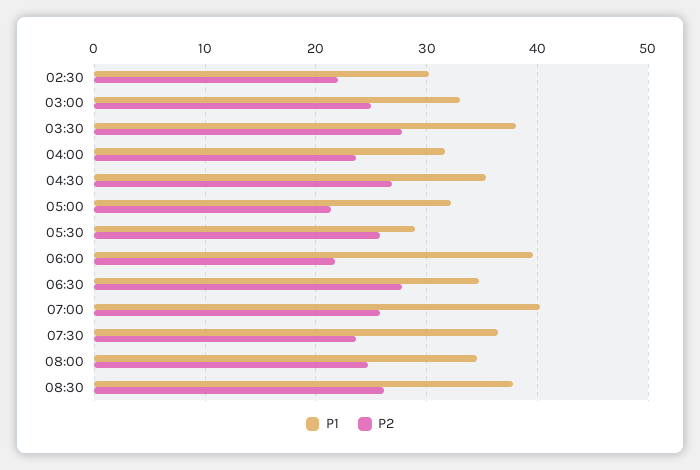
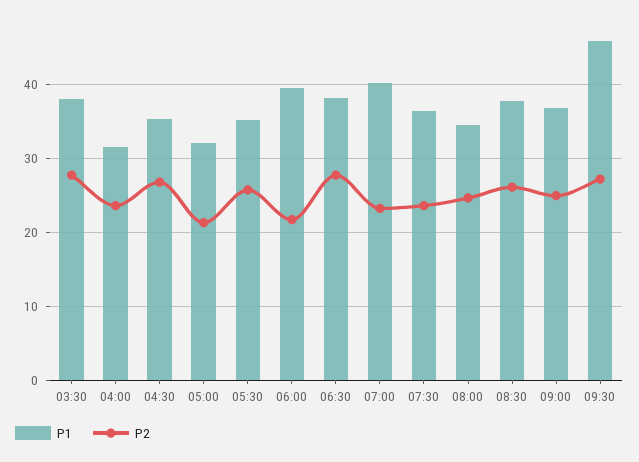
P1, 02:30: 30 -> none
P2, 02:30: 22 -> none
P1, 03:00: 33 -> none
P2, 03:00: 25 -> none
P1, 05:30: 29 -> 35
P1, 06:30: 35 -> 38
P2, 07:00: 26 -> 23
P1, 09:00: none -> 37
P2, 09:00: none -> 25
P1, 09:30: none -> 46
P2, 09:30: none -> 27

